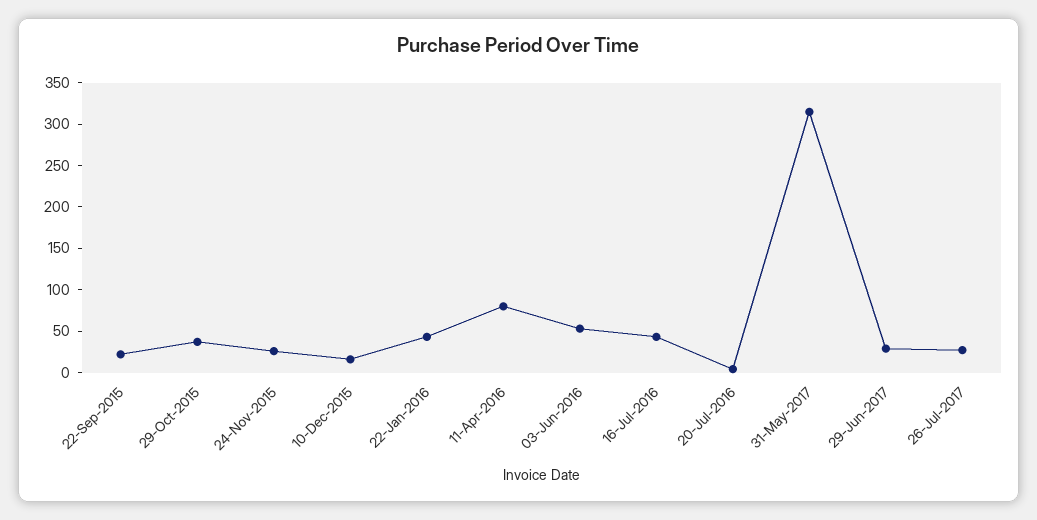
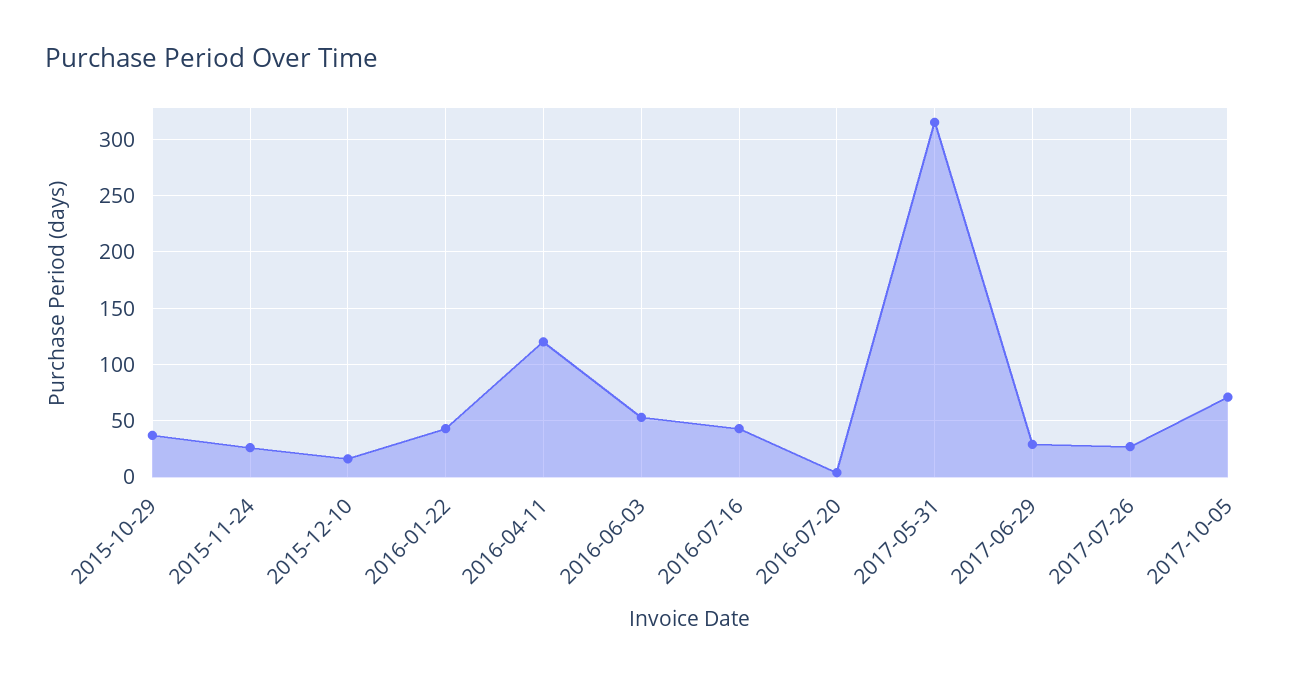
22-Sep-2015: 20 -> none
11-Apr-2016: 80 -> 120
2017-10-05: none -> 70

